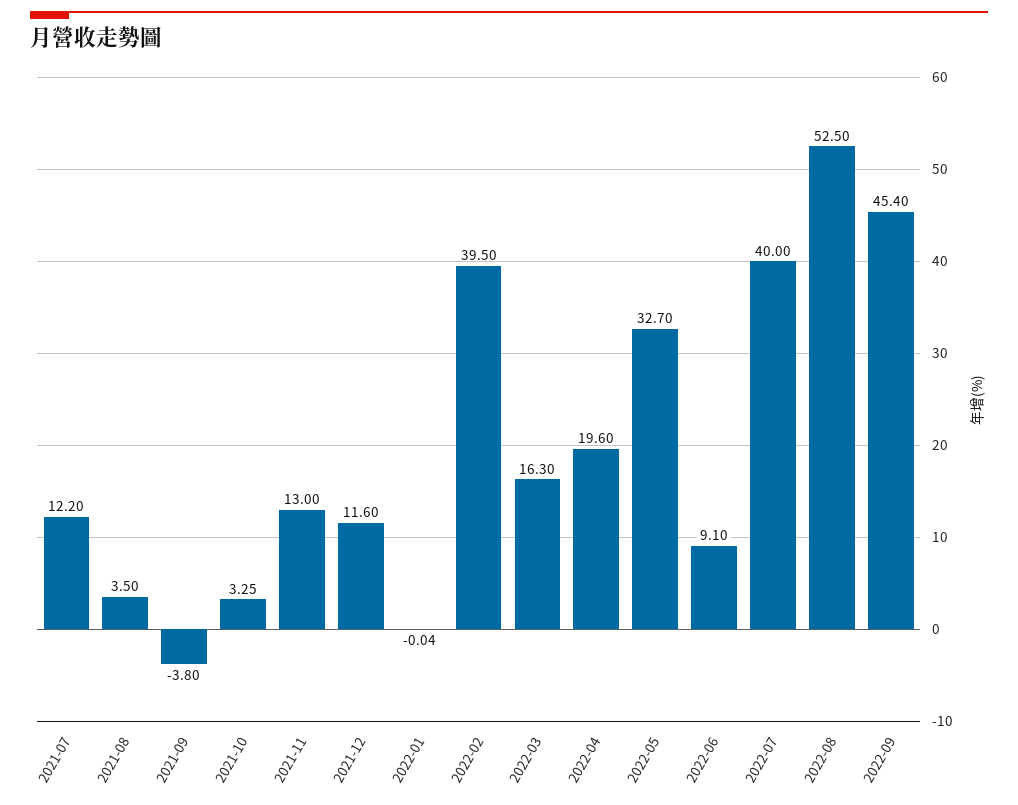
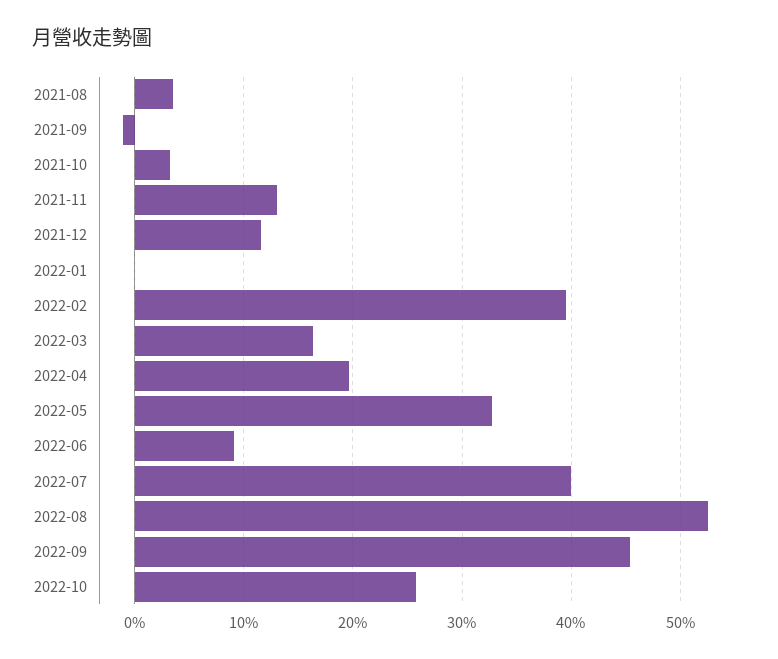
2021-07: 12.2 -> none
2021-09: -3.8 -> -1
2022-10: none -> 26

